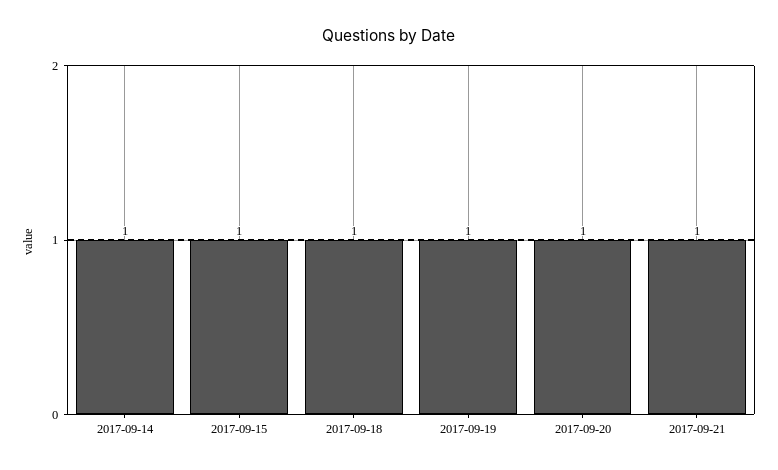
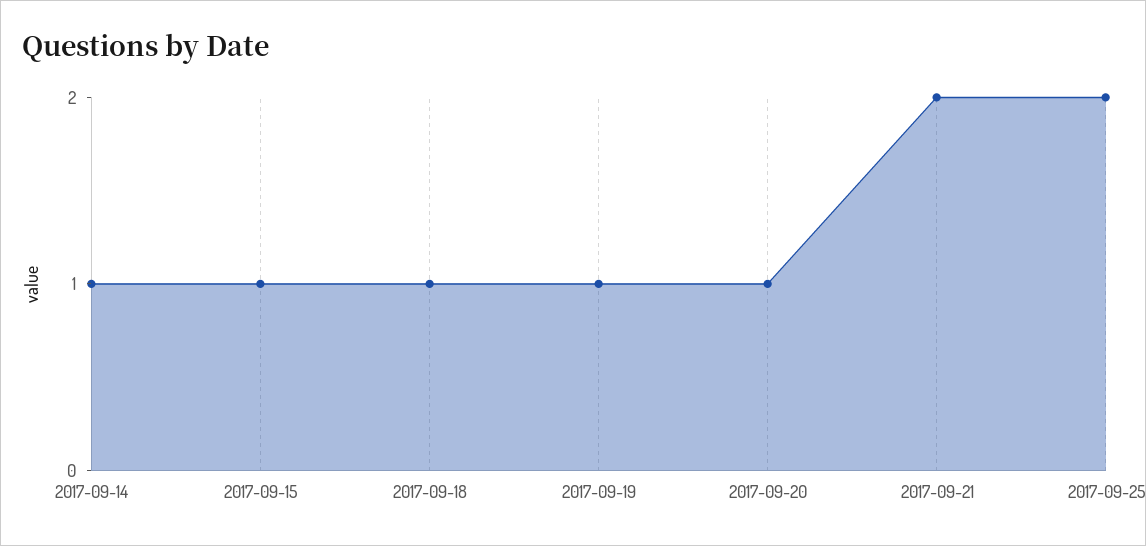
2017-09-21: 1 -> 2
2017-09-25: none -> 2

